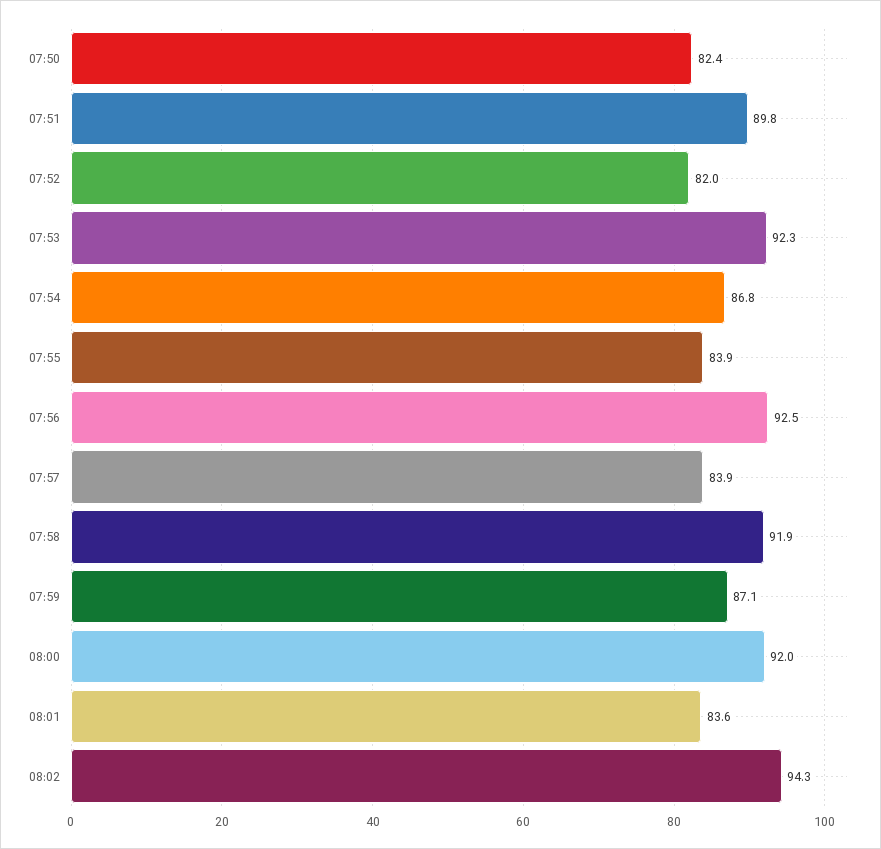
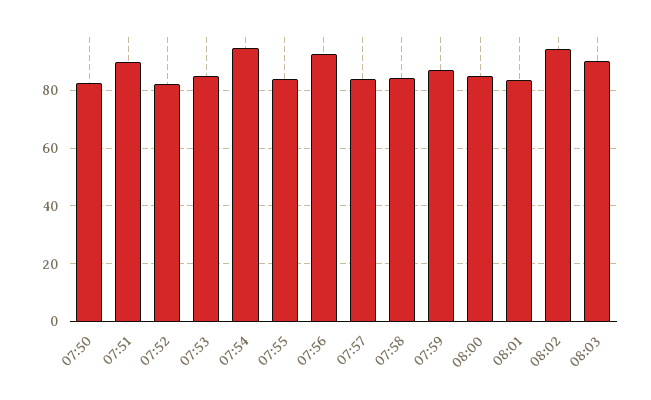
07:53: 92.3 -> 85
07:54: 86.8 -> 95
07:58: 91.9 -> 85
08:00: 92 -> 85
08:03: none -> 90

